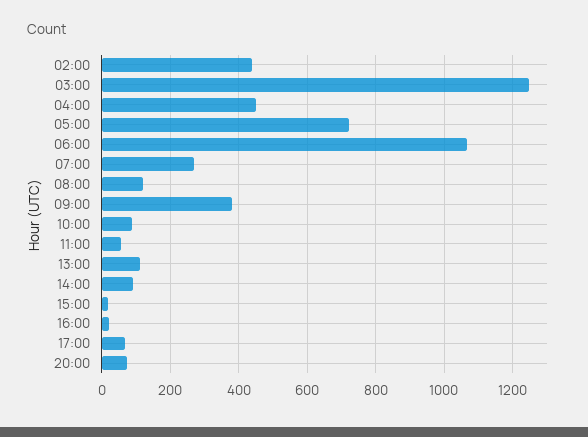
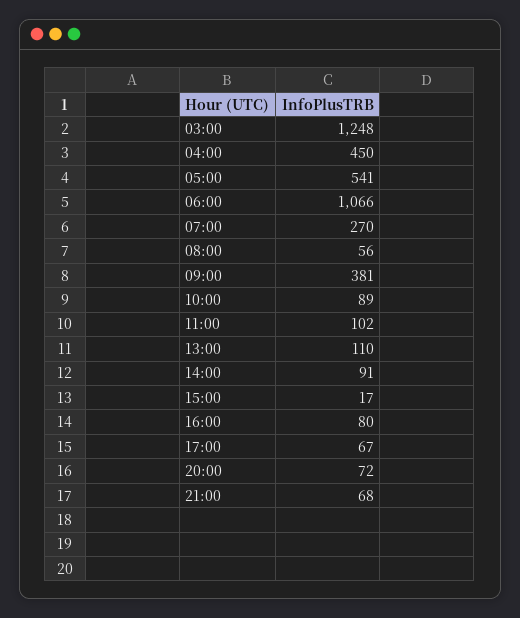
02:00: 440 -> none
05:00: 720 -> 541
08:00: 120 -> 56
11:00: 60 -> 102
16:00: 20 -> 80
21:00: none -> 68

